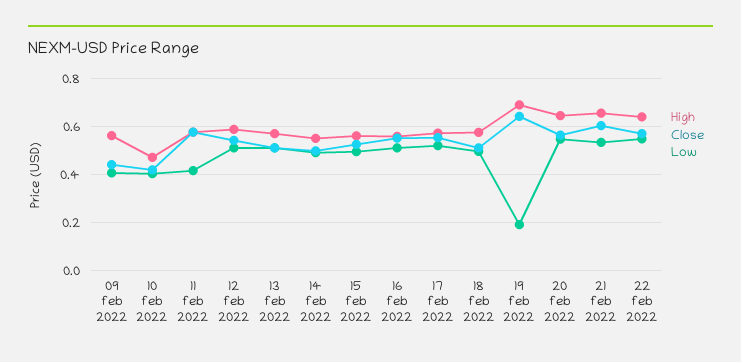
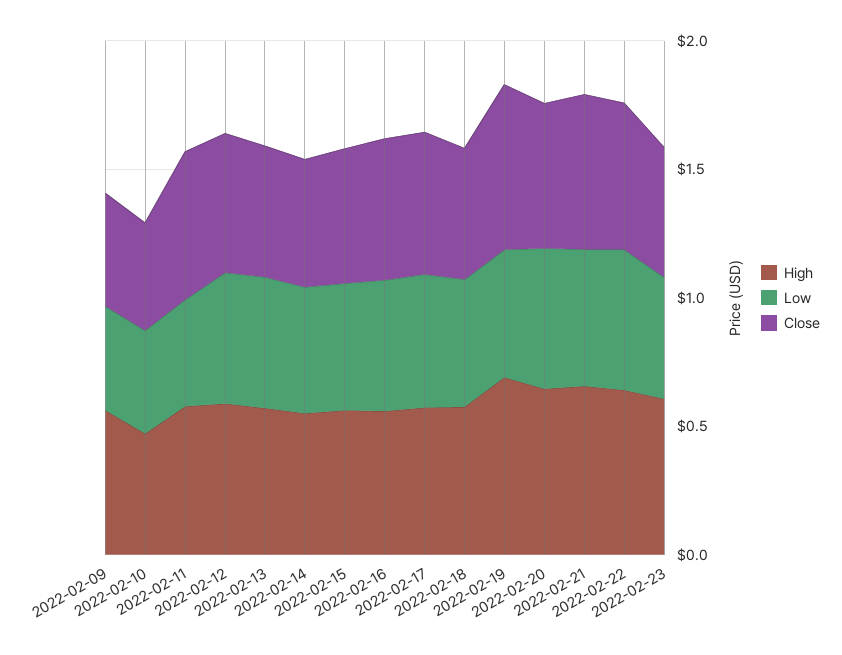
Low, 19 feb 2022: 0.2 -> 0.5
High, 2022-02-23: none -> 0.6
Low, 2022-02-23: none -> 0.5
Close, 2022-02-23: none -> 0.5

